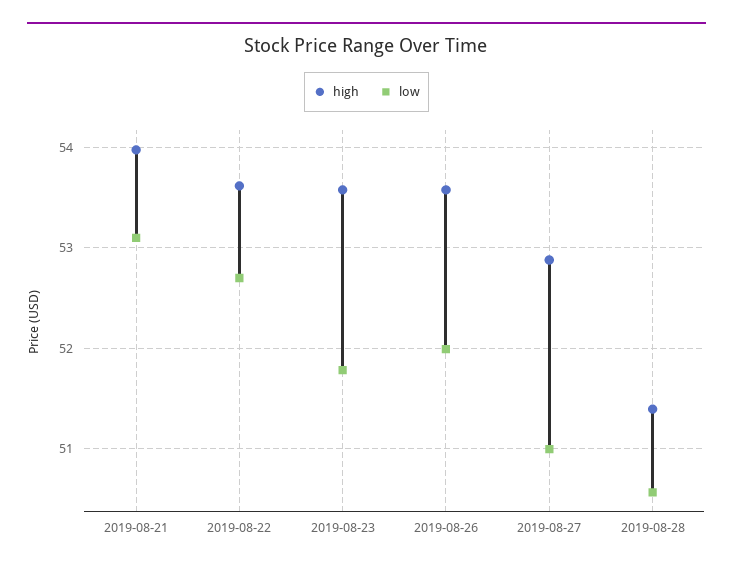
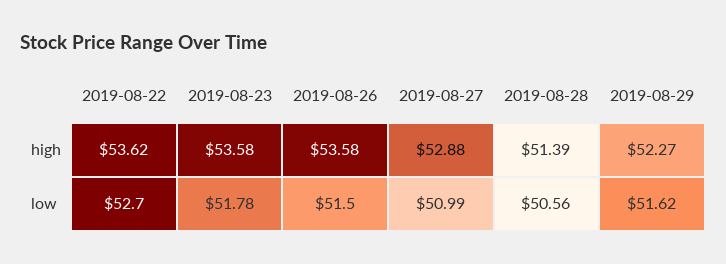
high, 2019-08-21: 54 -> none
low, 2019-08-21: 53.1 -> none
low, 2019-08-26: 52 -> 51.5
high, 2019-08-29: none -> 52.27
low, 2019-08-29: none -> 51.62

